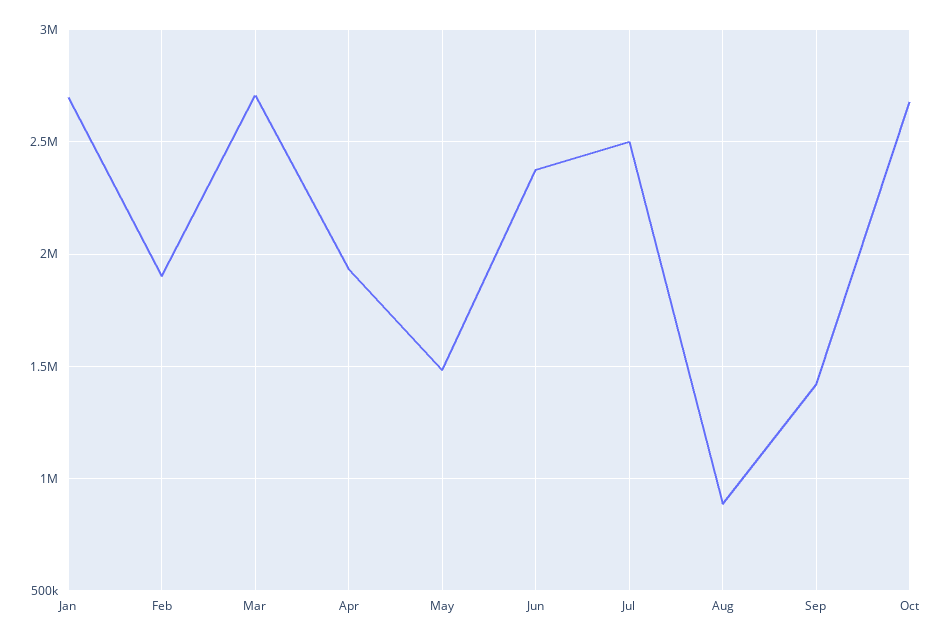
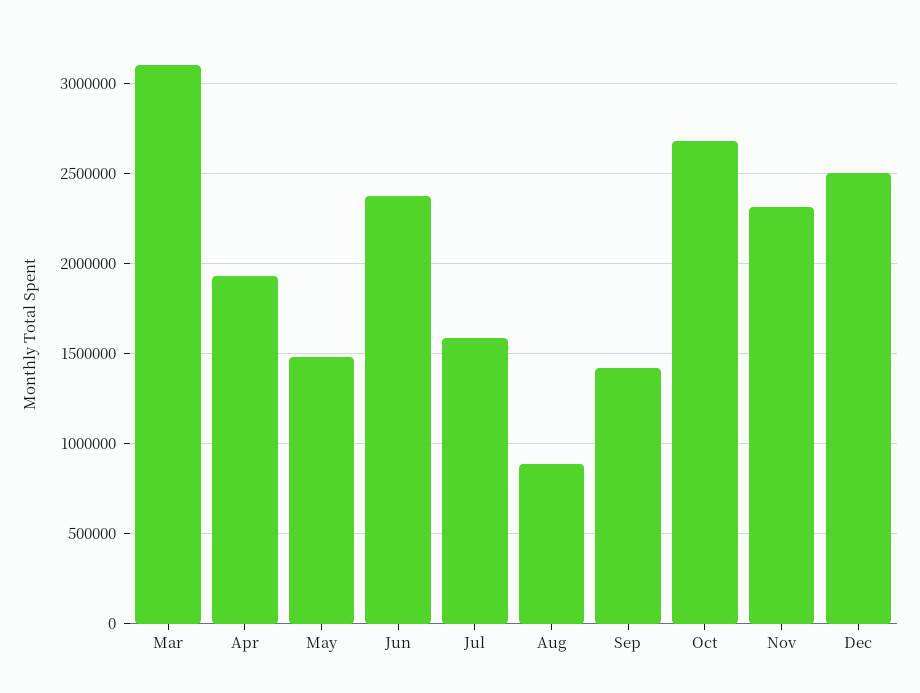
Jan: 2700000 -> none
Feb: 1900000 -> none
Mar: 2700000 -> 3100000
Jul: 2500000 -> 1600000
Nov: none -> 2300000
Dec: none -> 2500000

